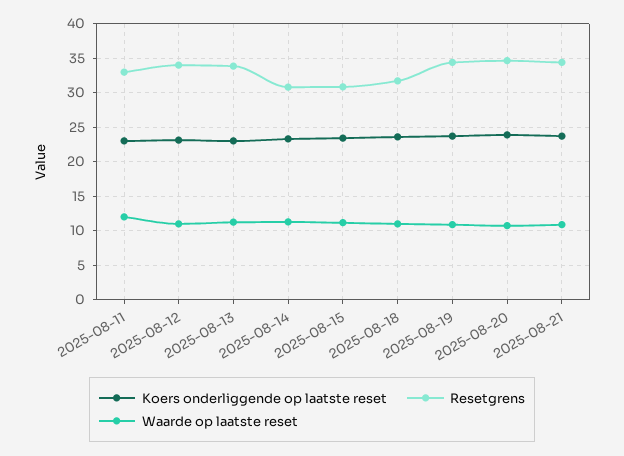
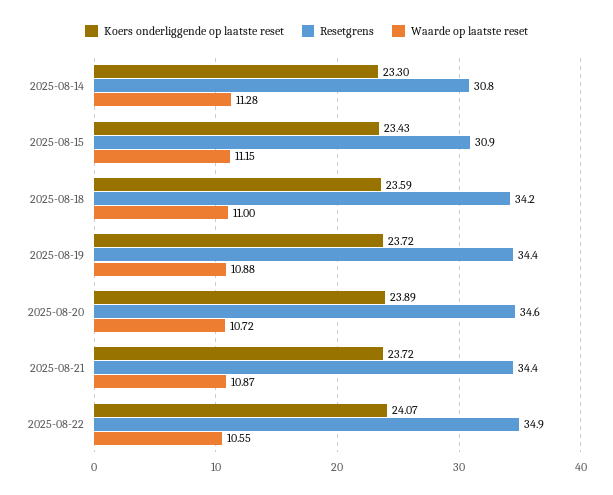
Koers onderliggende op laatste reset, 2025-08-11: 23 -> none
Resetgrens, 2025-08-11: 33 -> none
Waarde op laatste reset, 2025-08-11: 12 -> none
Koers onderliggende op laatste reset, 2025-08-12: 23 -> none
Resetgrens, 2025-08-12: 34 -> none
Waarde op laatste reset, 2025-08-12: 11 -> none
Koers onderliggende op laatste reset, 2025-08-13: 23 -> none
Resetgrens, 2025-08-13: 34 -> none
Waarde op laatste reset, 2025-08-13: 11 -> none
Resetgrens, 2025-08-18: 32 -> 34.2
Koers onderliggende op laatste reset, 2025-08-22: none -> 24.07
Resetgrens, 2025-08-22: none -> 34.9
Waarde op laatste reset, 2025-08-22: none -> 10.55

